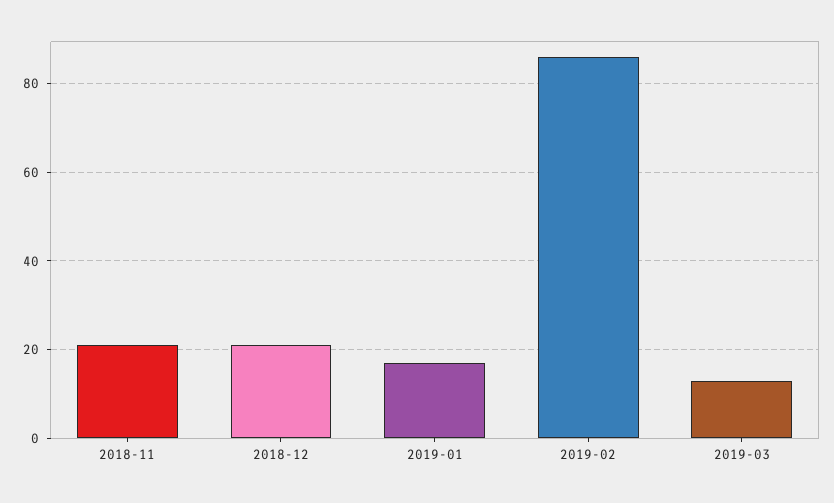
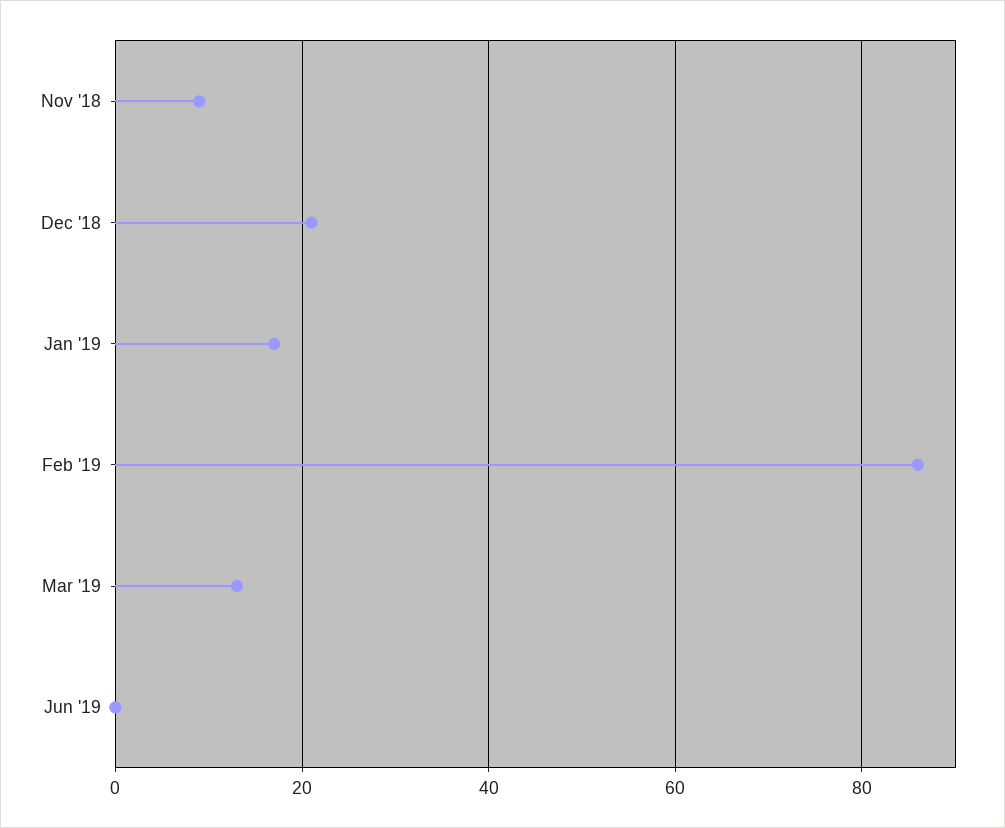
2018-11: 20 -> 10
Jun '19: none -> 0

